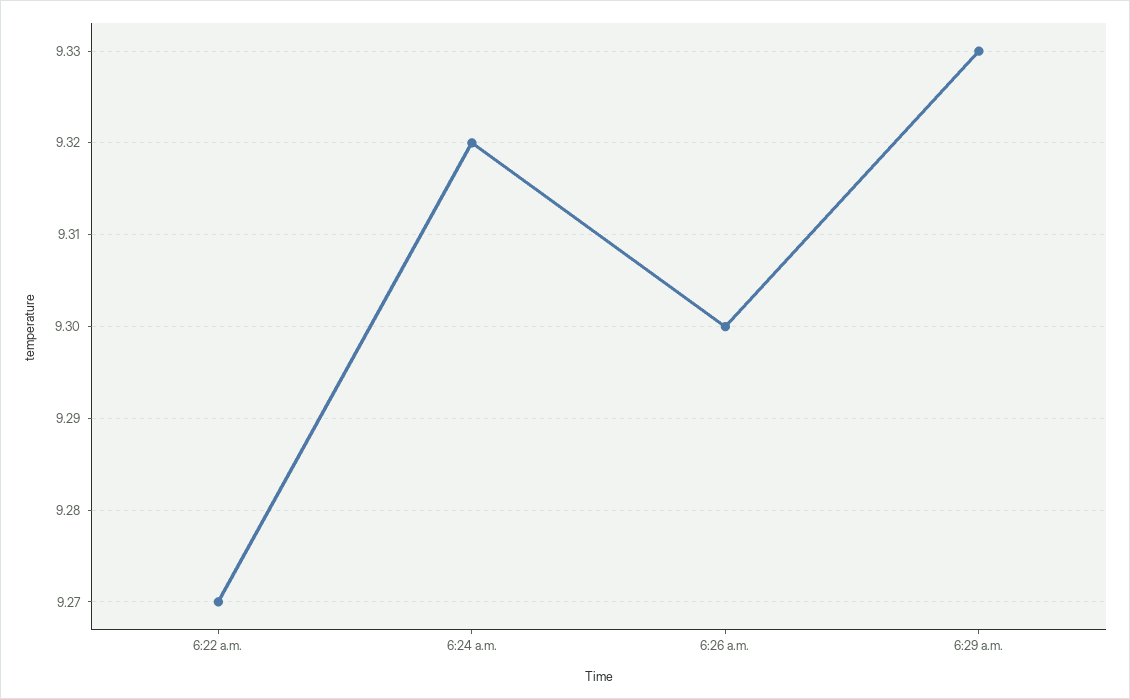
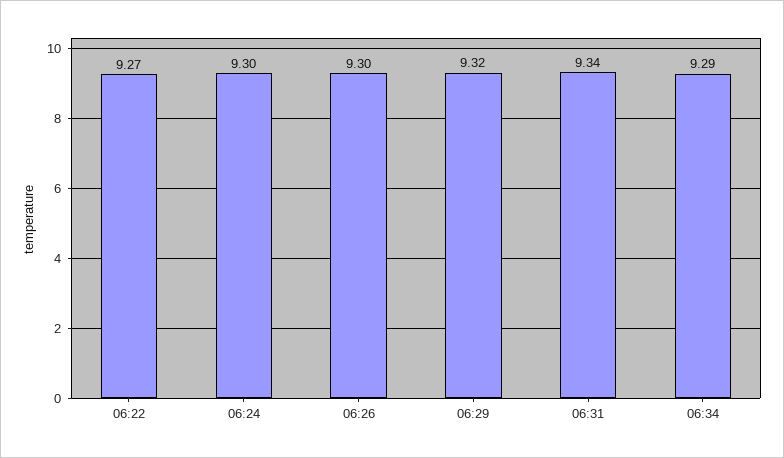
6:24 a.m.: 9.32 -> 9.3
6:29 a.m.: 9.33 -> 9.32
06:31: none -> 9.34
06:34: none -> 9.29

